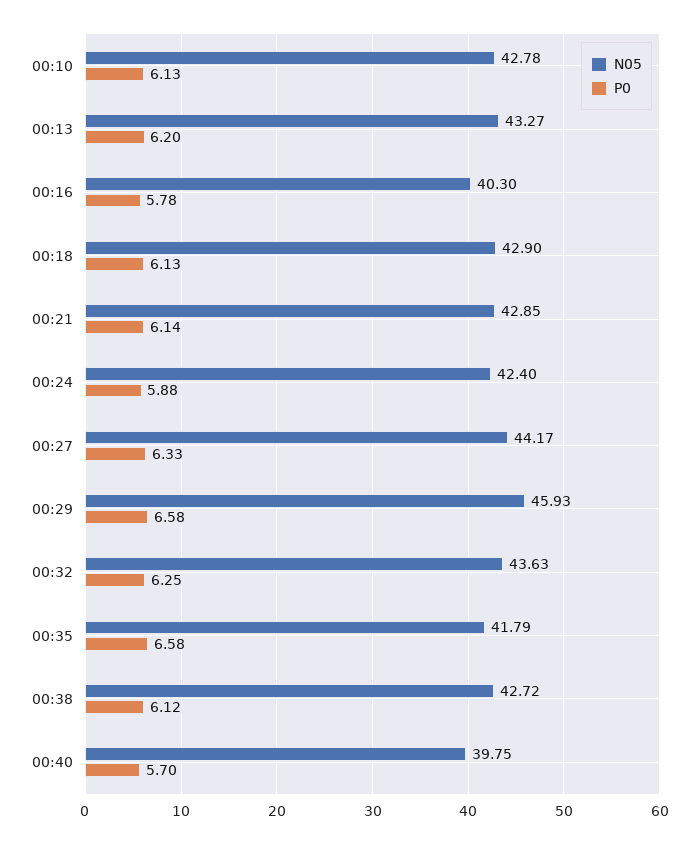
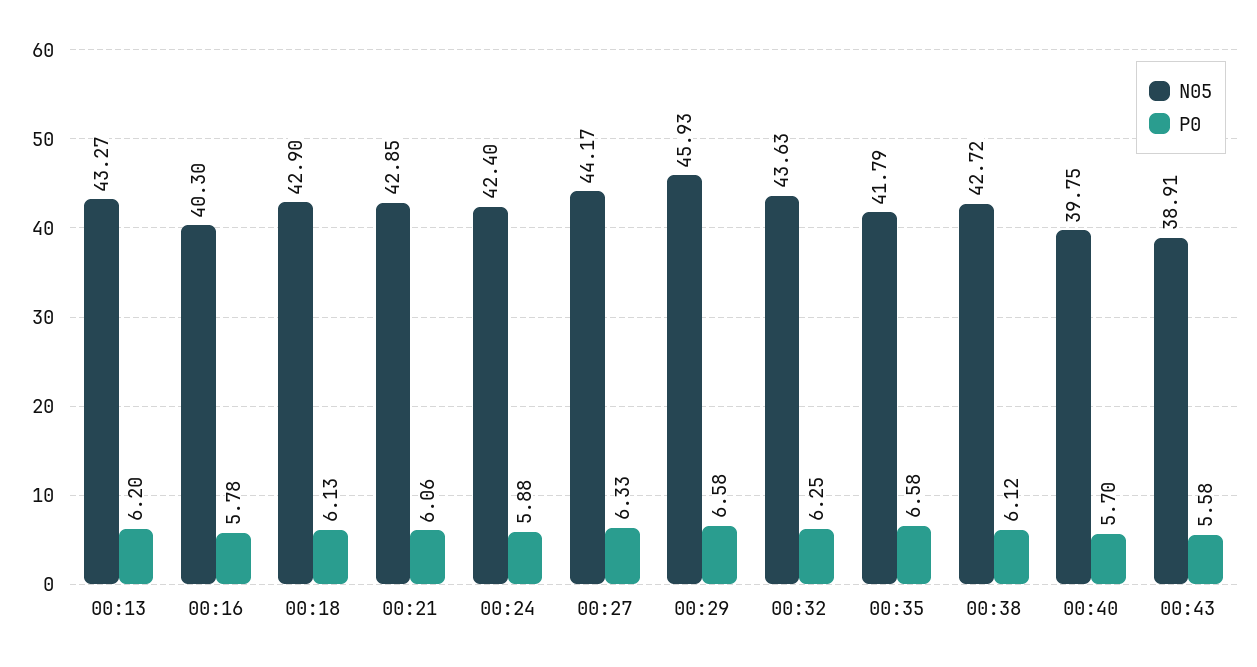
N05, 00:10: 42.78 -> none
P0, 00:10: 6.13 -> none
P0, 00:21: 6.14 -> 6.06
N05, 00:43: none -> 38.91
P0, 00:43: none -> 5.58

